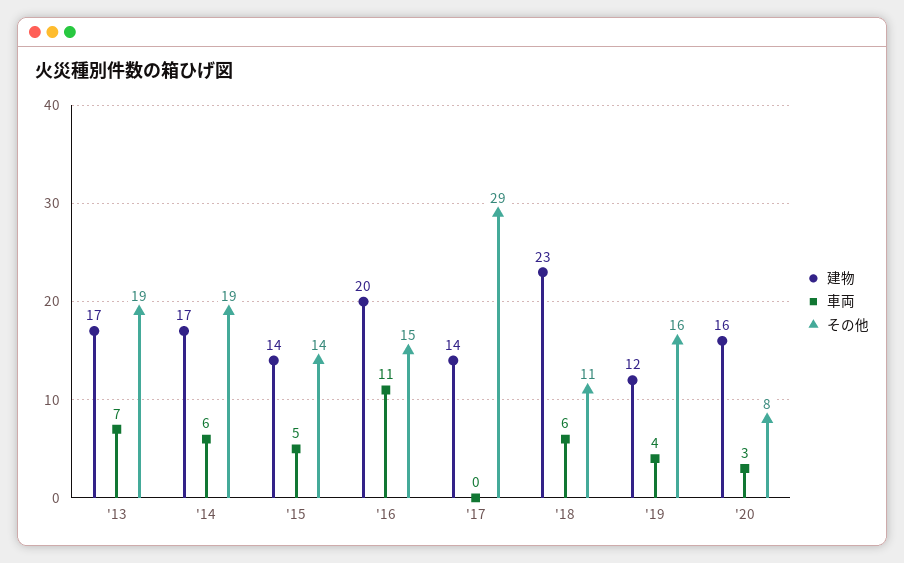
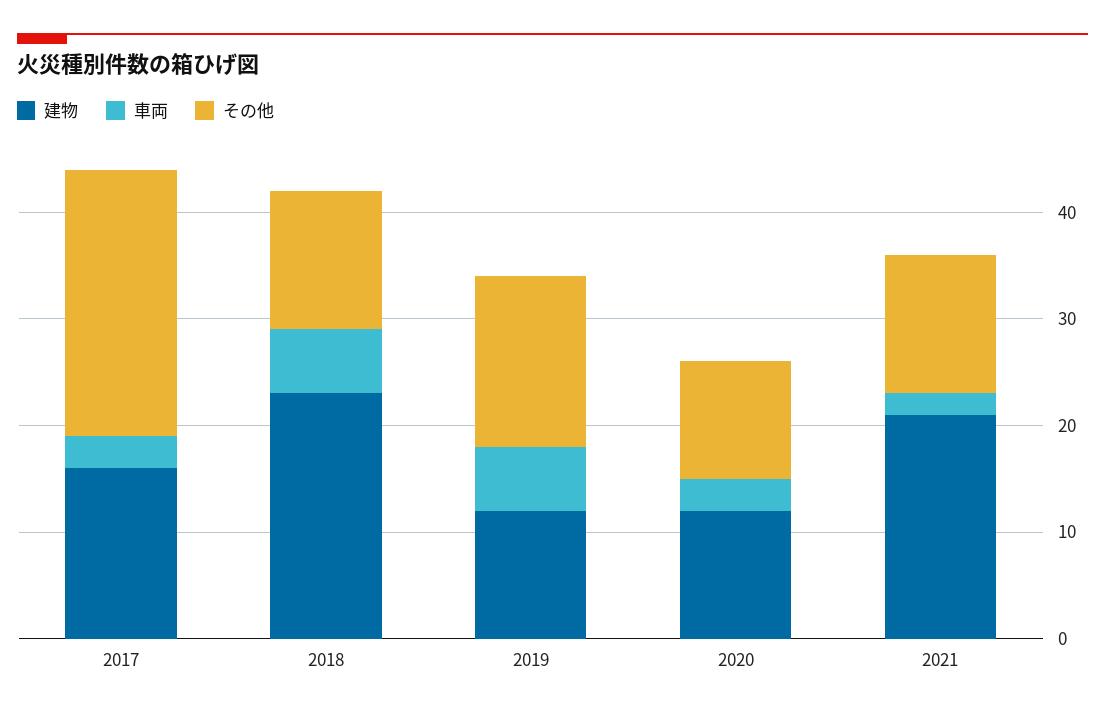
建物, '13: 17 -> none
車両, '13: 7 -> none
その他, '13: 19 -> none
建物, '14: 17 -> none
車両, '14: 6 -> none
その他, '14: 19 -> none
建物, '15: 14 -> none
車両, '15: 5 -> none
その他, '15: 14 -> none
建物, '16: 20 -> none
車両, '16: 11 -> none
その他, '16: 15 -> none
建物, '17: 14 -> 16
車両, '17: 0 -> 3
その他, '17: 29 -> 25
その他, '18: 11 -> 13
車両, '19: 4 -> 6
建物, '20: 16 -> 12
その他, '20: 8 -> 11
建物, 2021: none -> 21
車両, 2021: none -> 2
その他, 2021: none -> 13

